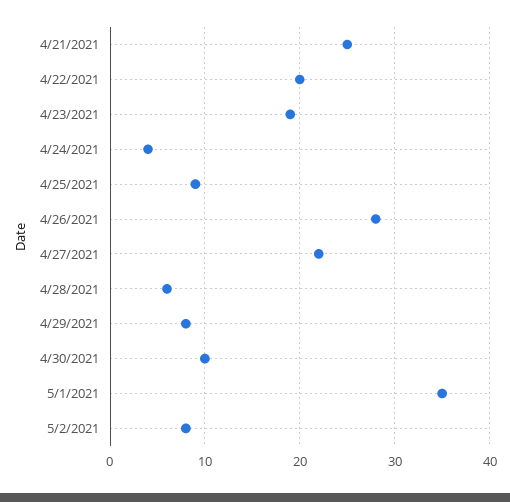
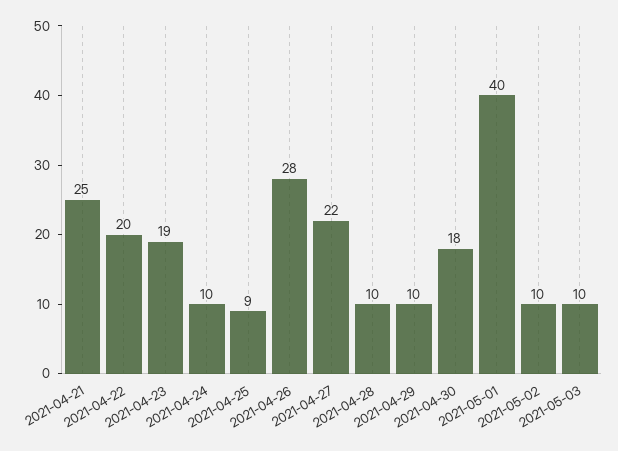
4/24/2021: 4 -> 10
4/28/2021: 6 -> 10
4/29/2021: 8 -> 10
4/30/2021: 10 -> 18
5/1/2021: 35 -> 40
5/2/2021: 8 -> 10
2021-05-03: none -> 10

